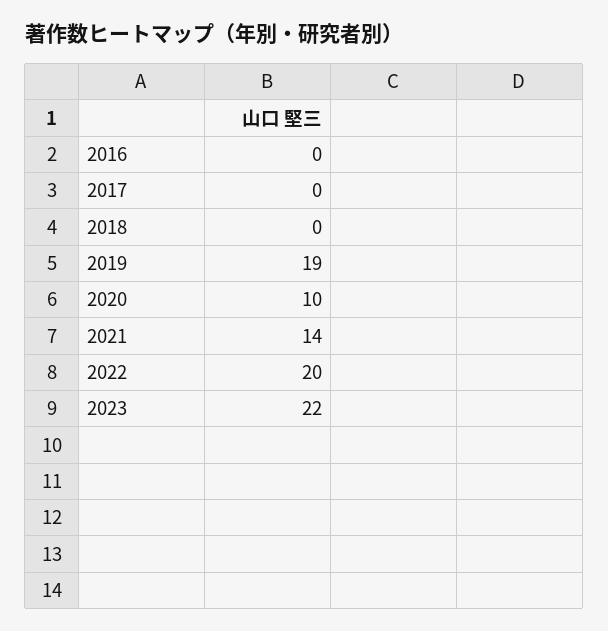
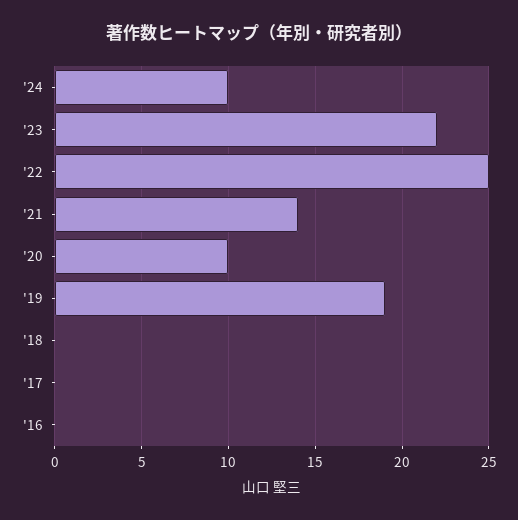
2022: 20 -> 25
'24: none -> 10

